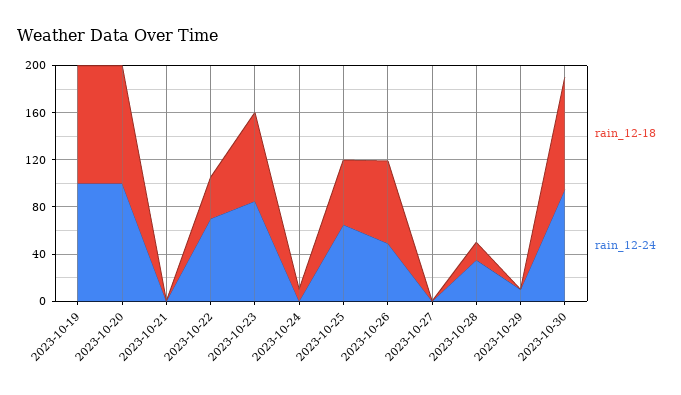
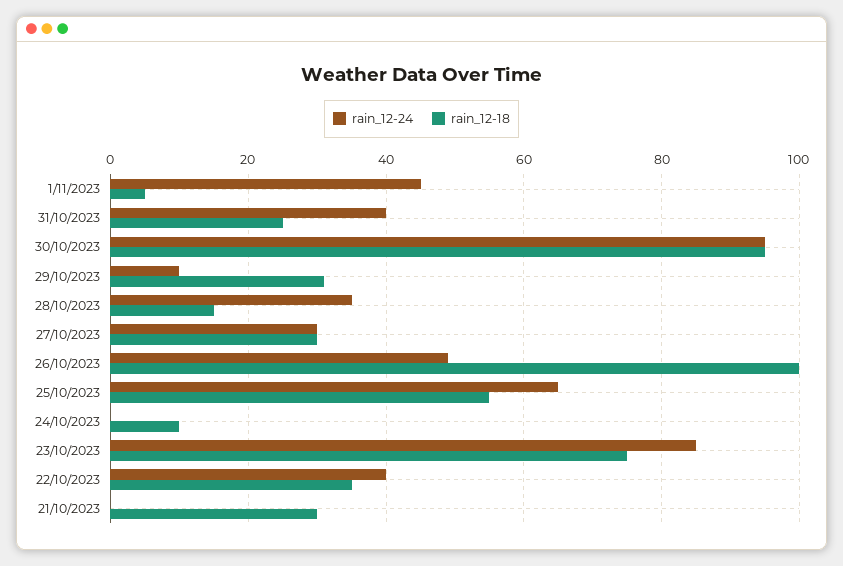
rain_12-18, 2023-10-19: 100 -> none
rain_12-24, 2023-10-19: 100 -> none
rain_12-18, 2023-10-20: 100 -> none
rain_12-24, 2023-10-20: 100 -> none
rain_12-18, 2023-10-21: 0 -> 30
rain_12-24, 2023-10-22: 70 -> 40
rain_12-18, 2023-10-26: 70 -> 100
rain_12-18, 2023-10-27: 0 -> 30
rain_12-24, 2023-10-27: 0 -> 30
rain_12-18, 2023-10-29: 0 -> 30
rain_12-24, 1/11/2023: none -> 45
rain_12-18, 1/11/2023: none -> 5
rain_12-24, 31/10/2023: none -> 40
rain_12-18, 31/10/2023: none -> 25

